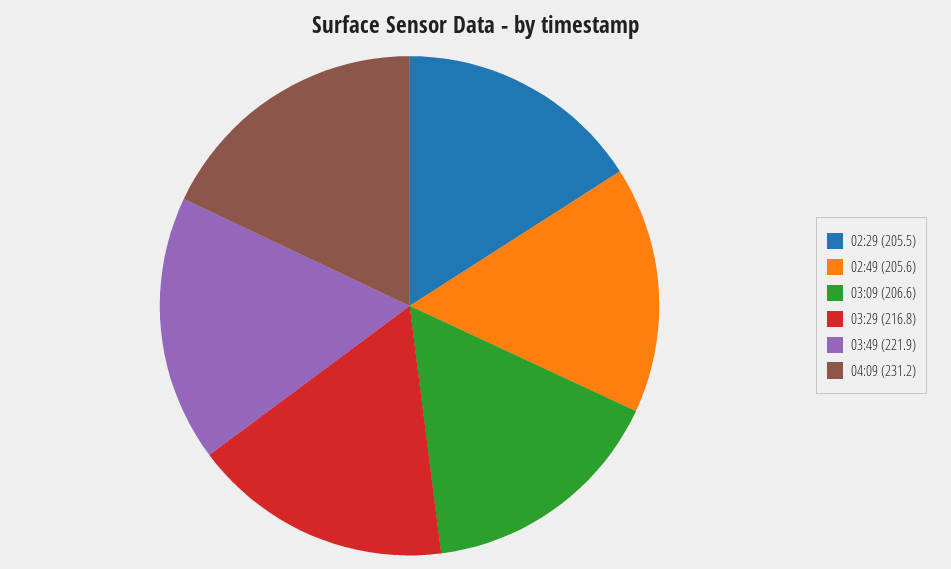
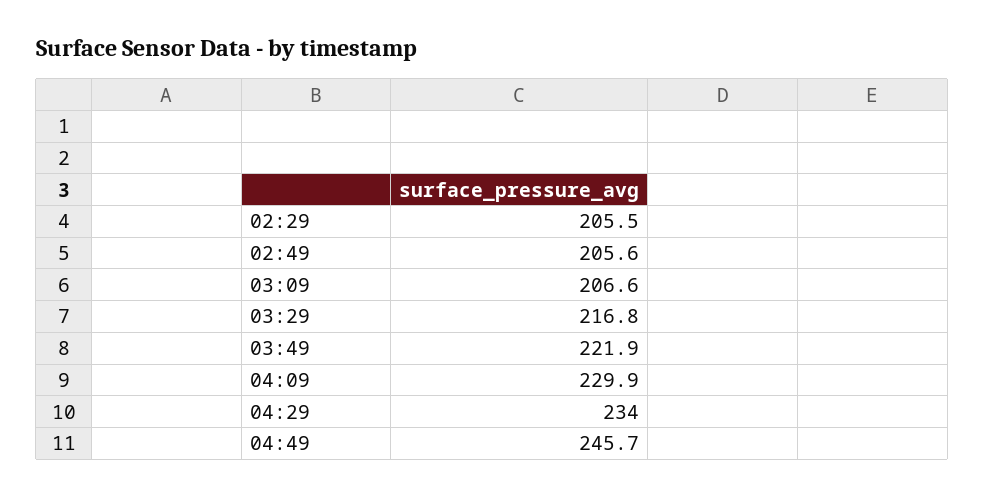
04:09: 231.2 -> 229.9
04:29: none -> 234
04:49: none -> 245.7

